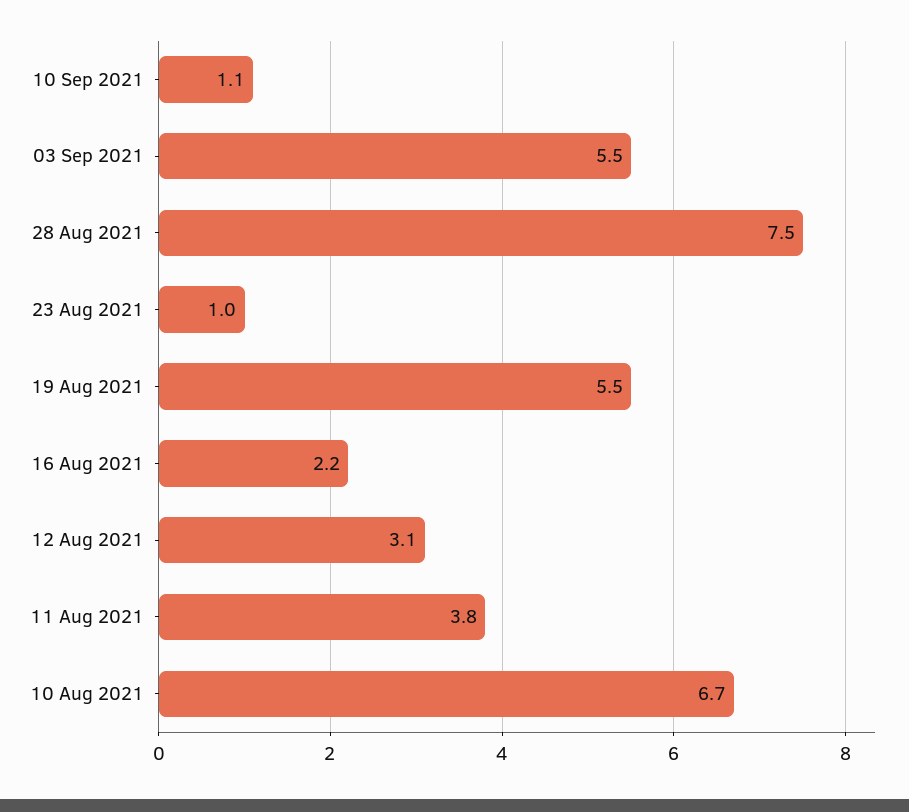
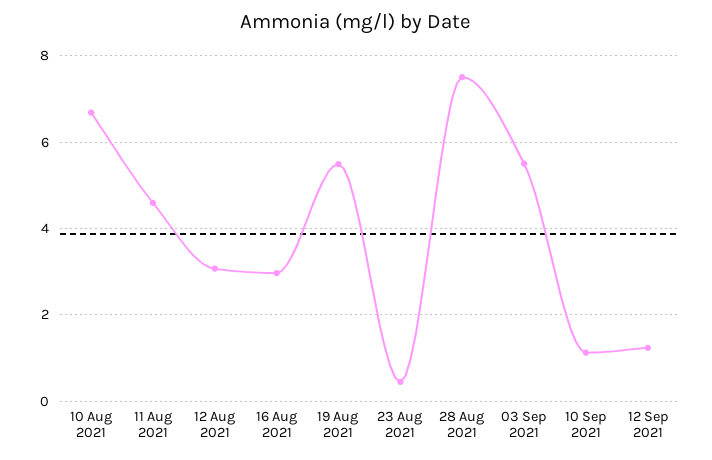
23 Aug 2021: 1 -> 0.4
16 Aug 2021: 2.2 -> 3
11 Aug 2021: 3.8 -> 4.6
12 Sep 2021: none -> 1.2

